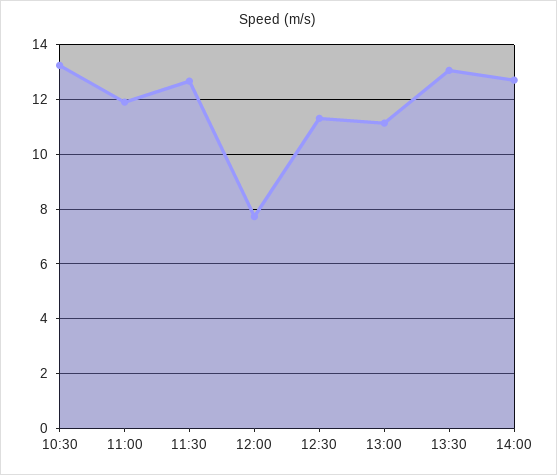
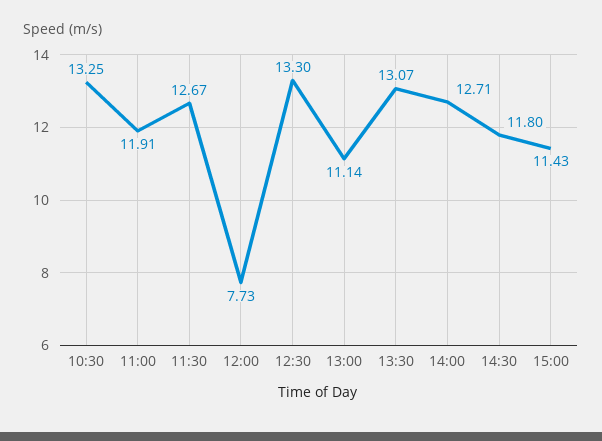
12:30: 11.25 -> 13.3
14:30: none -> 11.8
15:00: none -> 11.43

